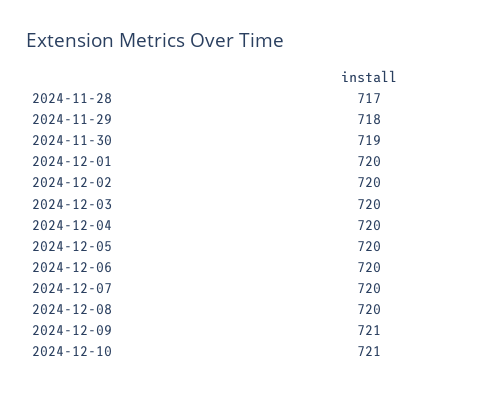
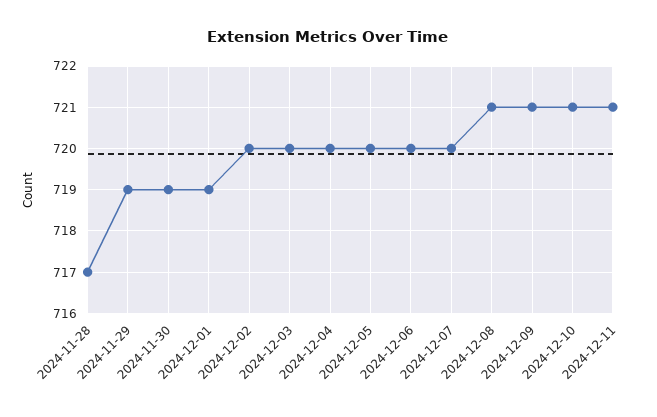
2024-11-29: 718 -> 719
2024-12-01: 720 -> 719
2024-12-08: 720 -> 721
2024-12-11: none -> 721

